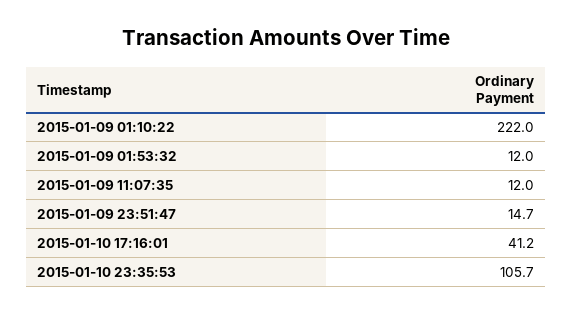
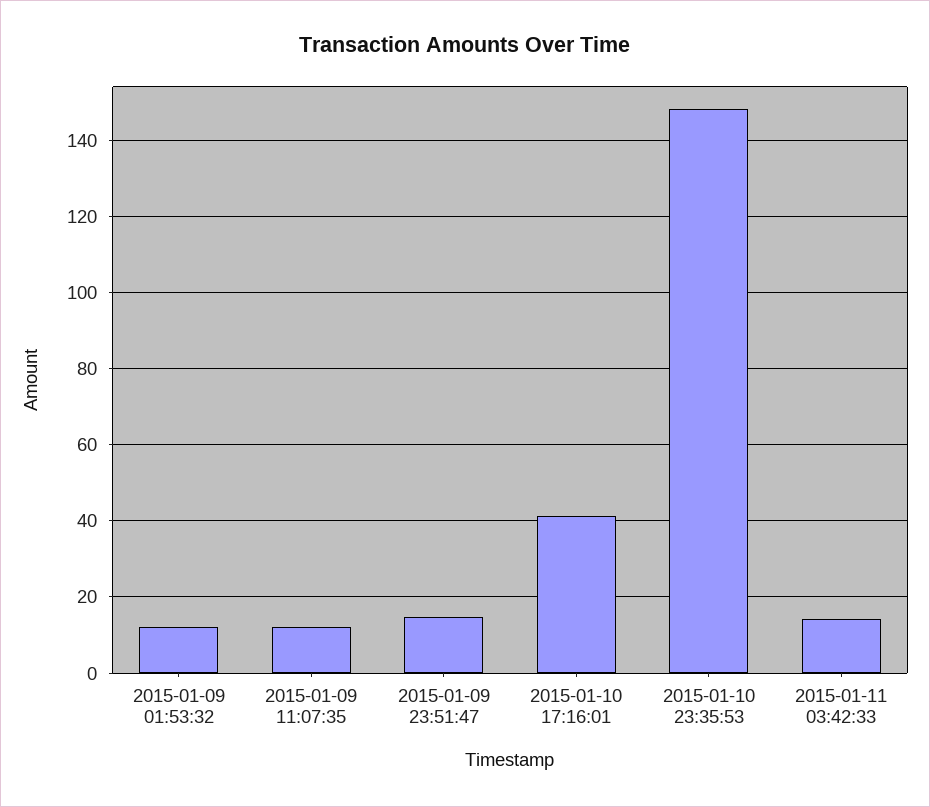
2015-01-09 01:10:22: 222 -> none
2015-01-10 23:35:53: 105.7 -> 148
2015-01-11 03:42:33: none -> 14

